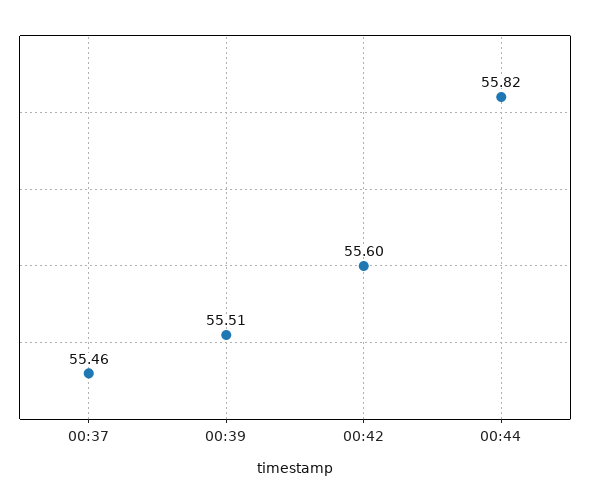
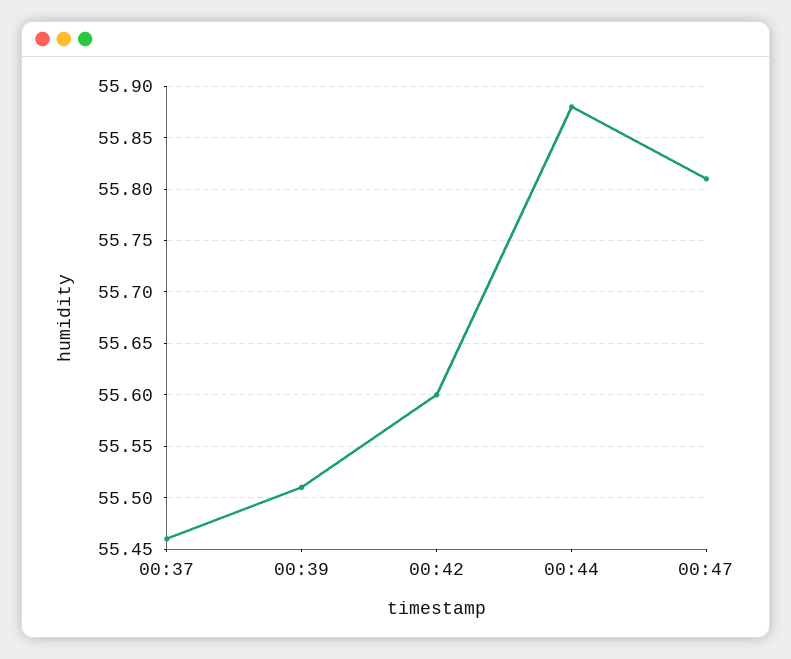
00:44: 55.82 -> 55.88
00:47: none -> 55.81

